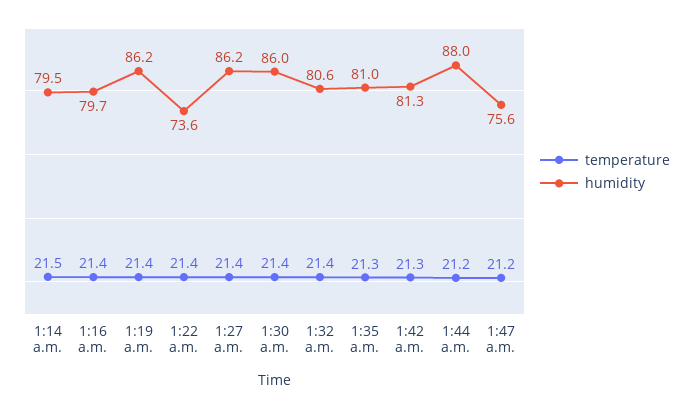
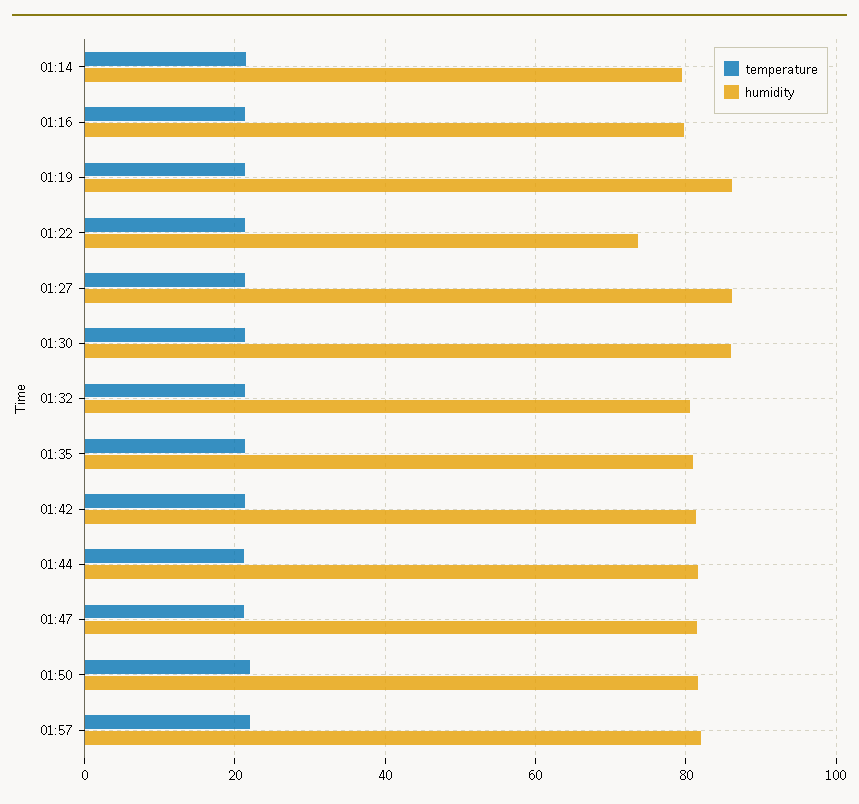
humidity, 1:44 a.m.: 88 -> 82
humidity, 1:47 a.m.: 75.6 -> 82
temperature, 01:50: none -> 22
humidity, 01:50: none -> 82
temperature, 01:57: none -> 22
humidity, 01:57: none -> 82

